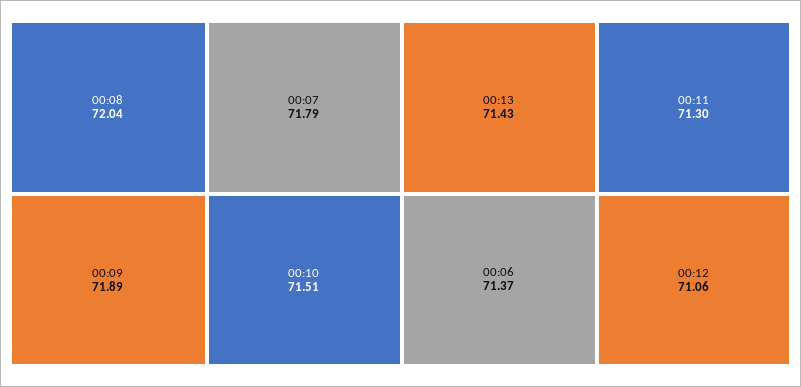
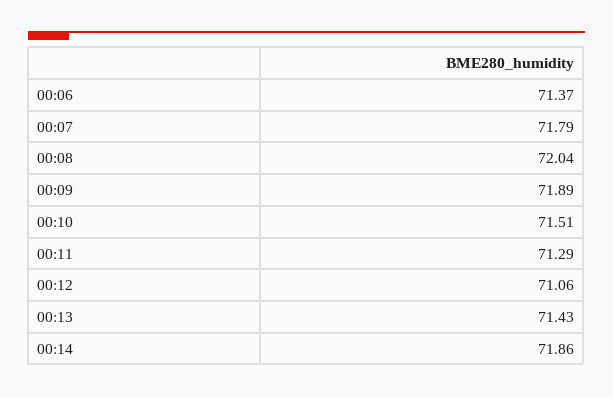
00:11: 71.3 -> 71.29
00:14: none -> 71.86

